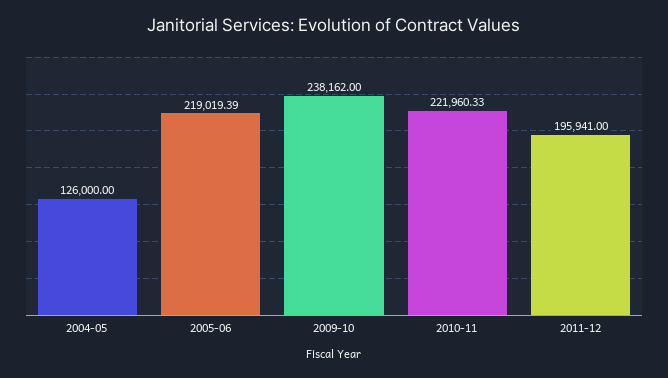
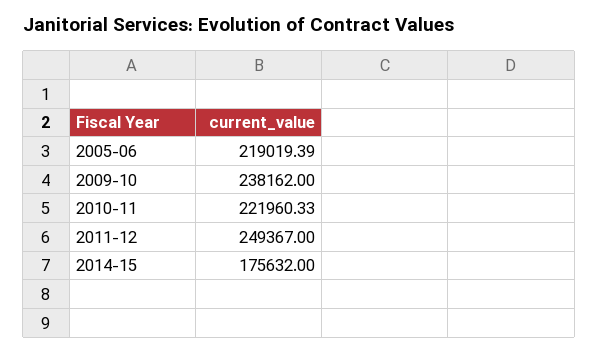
2004-05: 126000 -> none
2011-12: 195941 -> 249367
2014-15: none -> 175632

